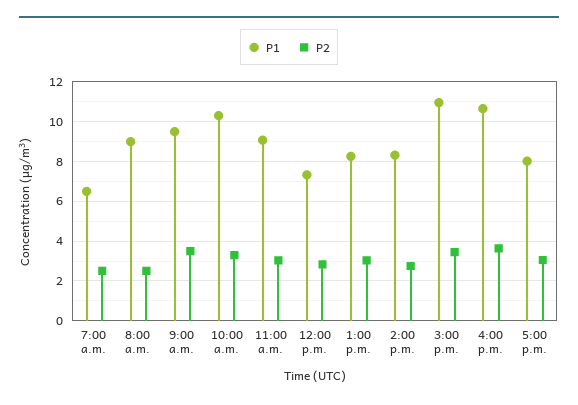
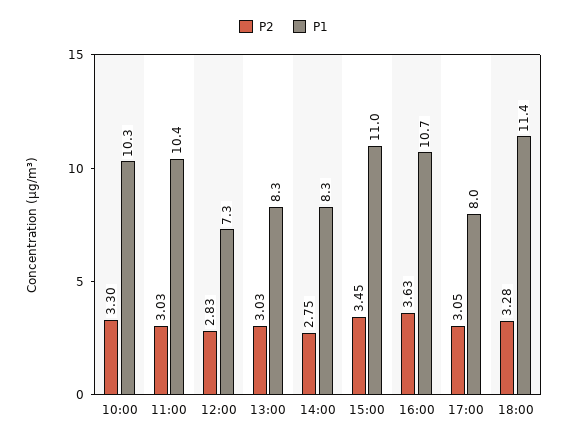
P1, 7:00 a.m.: 6.5 -> none
P2, 7:00 a.m.: 2.5 -> none
P1, 8:00 a.m.: 9 -> none
P2, 8:00 a.m.: 2.5 -> none
P1, 9:00 a.m.: 9.5 -> none
P2, 9:00 a.m.: 3.5 -> none
P1, 11:00 a.m.: 9 -> 10.4
P2, 18:00: none -> 3.28
P1, 18:00: none -> 11.4

